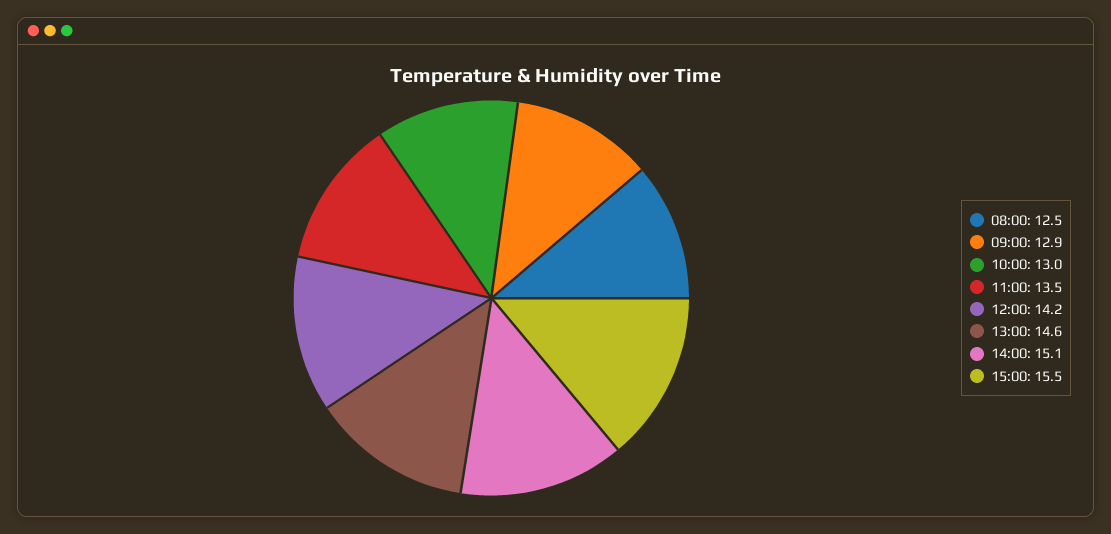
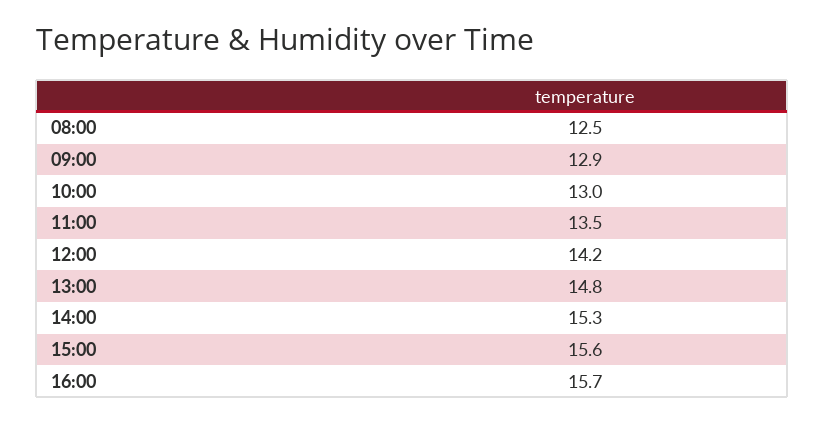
13:00: 14.6 -> 14.8
14:00: 15.1 -> 15.3
15:00: 15.5 -> 15.6
16:00: none -> 15.7

